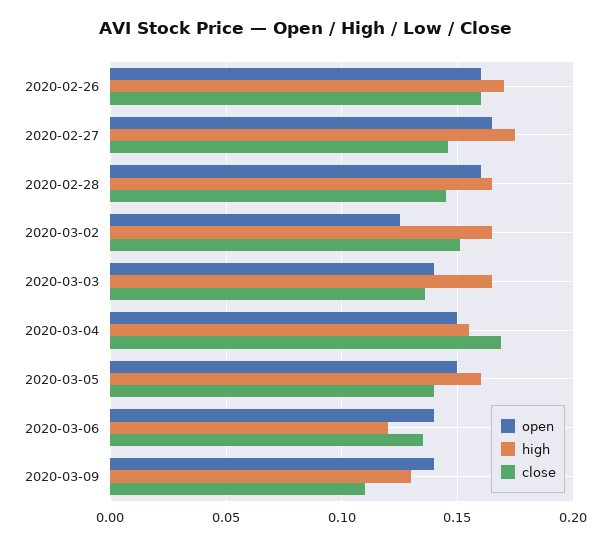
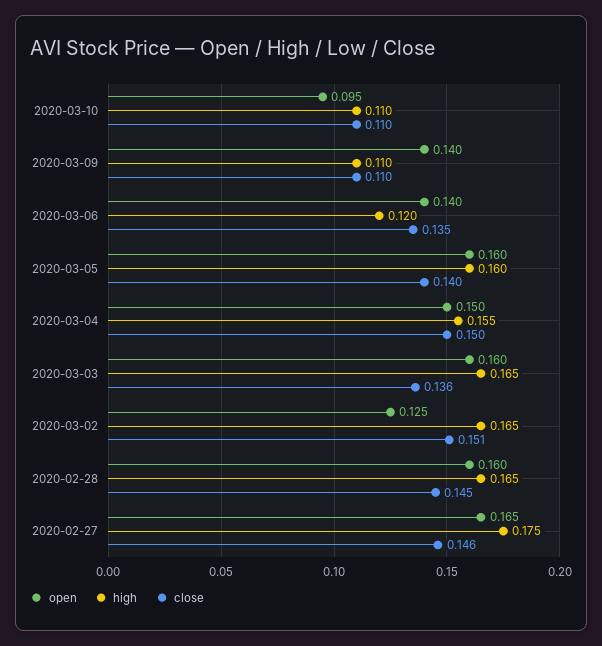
open, 2020-02-26: 0.16 -> none
high, 2020-02-26: 0.17 -> none
close, 2020-02-26: 0.16 -> none
open, 2020-03-03: 0.14 -> 0.16
close, 2020-03-04: 0.17 -> 0.15
open, 2020-03-05: 0.15 -> 0.16
high, 2020-03-09: 0.13 -> 0.11
open, 2020-03-10: none -> 0.095
high, 2020-03-10: none -> 0.11
close, 2020-03-10: none -> 0.11

